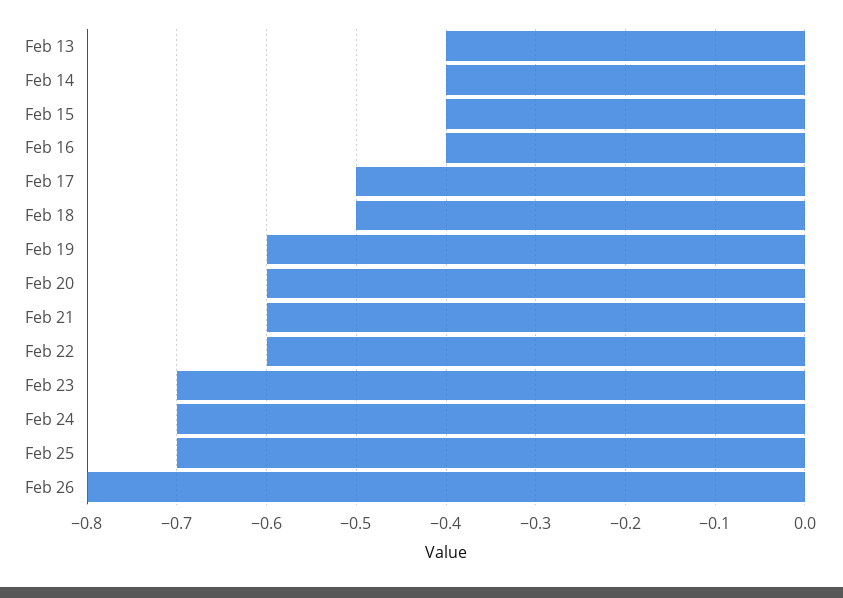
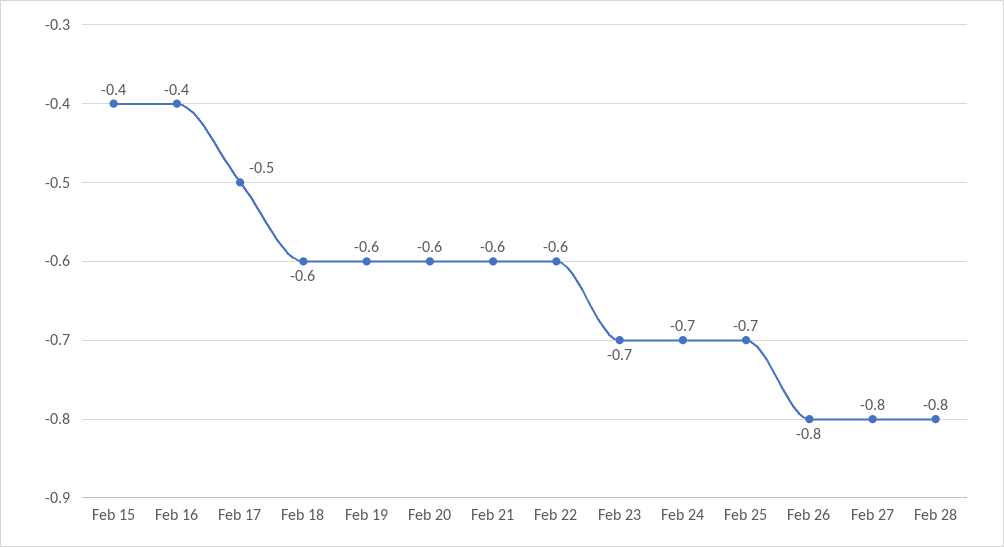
Feb 13: -0.4 -> none
Feb 14: -0.4 -> none
Feb 18: -0.5 -> -0.6
Feb 27: none -> -0.8
Feb 28: none -> -0.8

